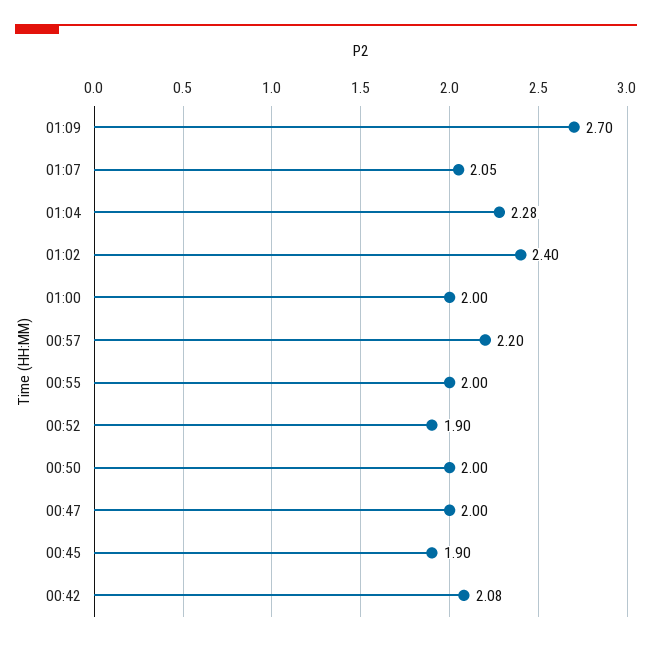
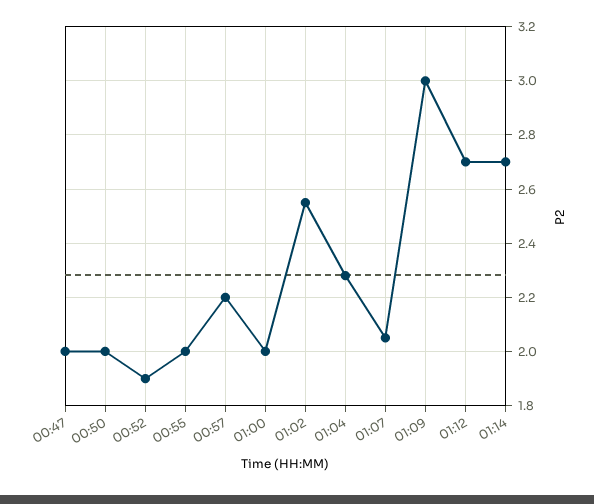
01:09: 2.7 -> 3
01:02: 2.4 -> 2.55
00:45: 1.9 -> none
00:42: 2.08 -> none
01:12: none -> 2.7
01:14: none -> 2.7

